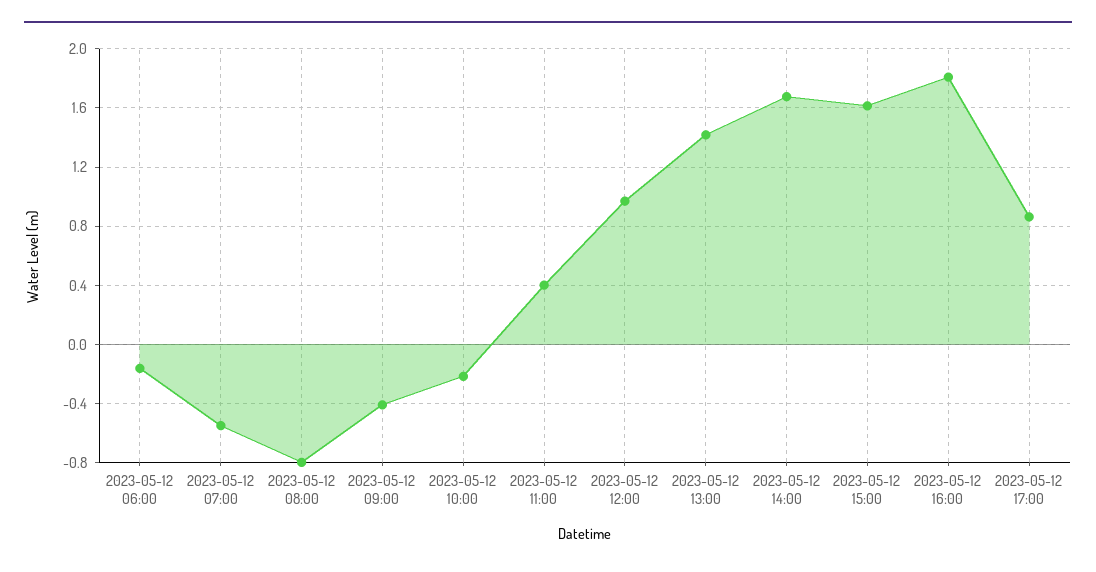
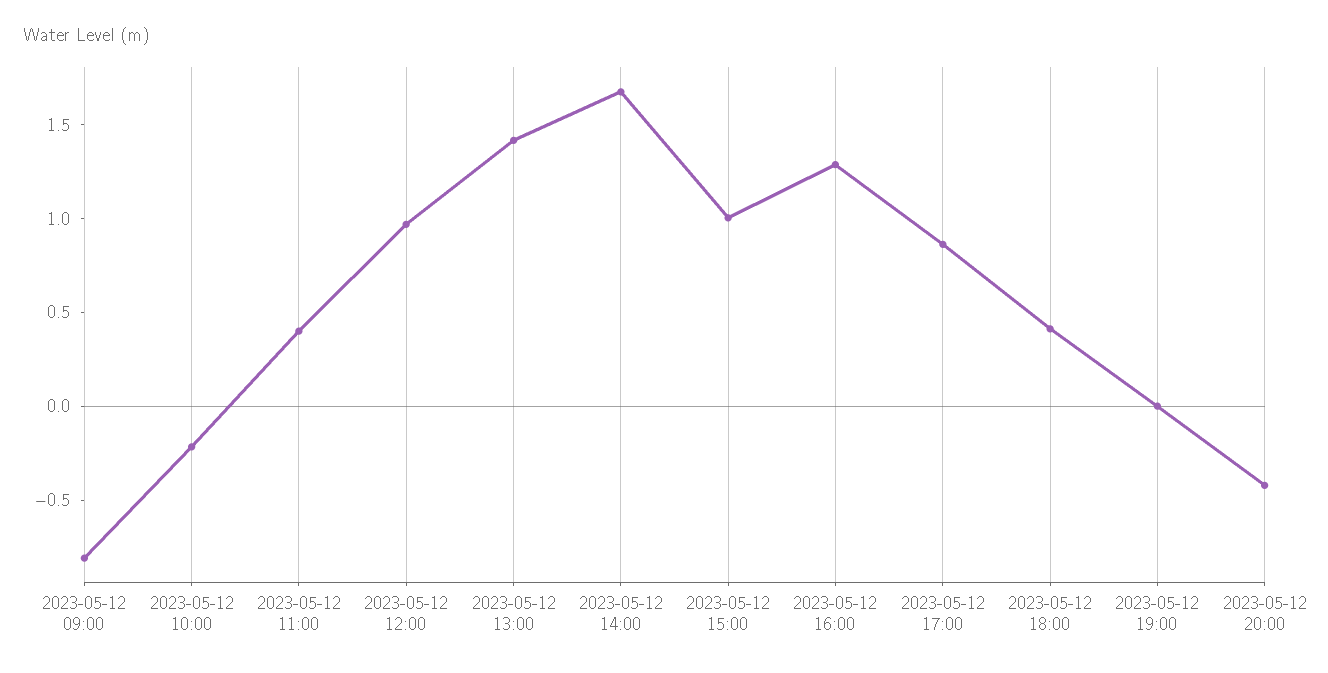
2023-05-12 06:00: -0.15 -> none
2023-05-12 07:00: -0.55 -> none
2023-05-12 08:00: -0.8 -> none
2023-05-12 09:00: -0.4 -> -0.8
2023-05-12 15:00: 1.6 -> 1
2023-05-12 16:00: 1.8 -> 1.3
2023-05-12 18:00: none -> 0.4
2023-05-12 19:00: none -> 0
2023-05-12 20:00: none -> -0.4

